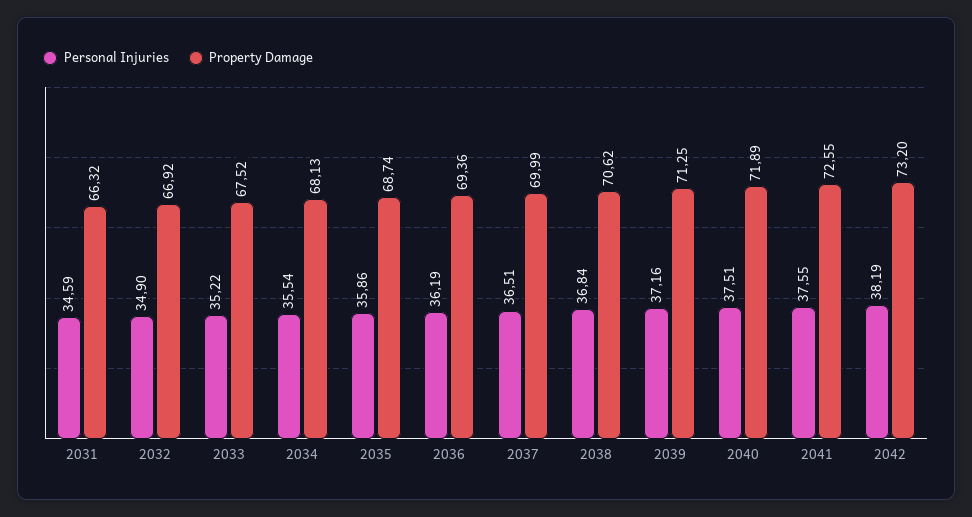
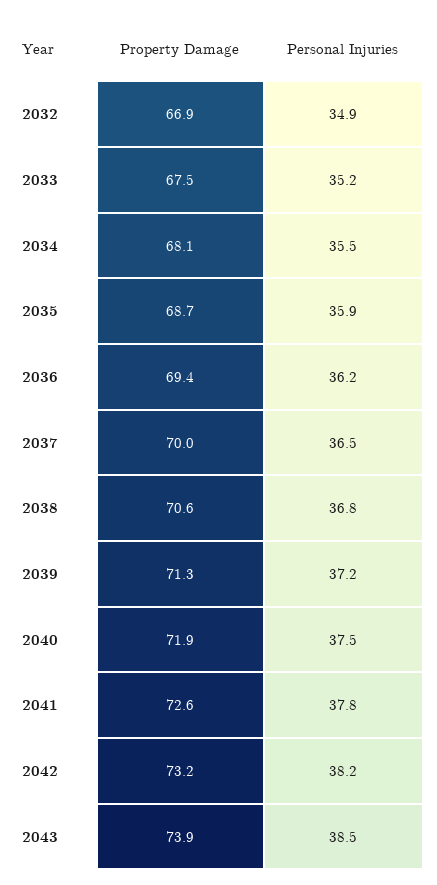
Personal Injuries, 2031: 34.59 -> none
Property Damage, 2031: 66.32 -> none
Personal Injuries, 2041: 37.55 -> 37.8
Property Damage, 2043: none -> 73.9
Personal Injuries, 2043: none -> 38.5

